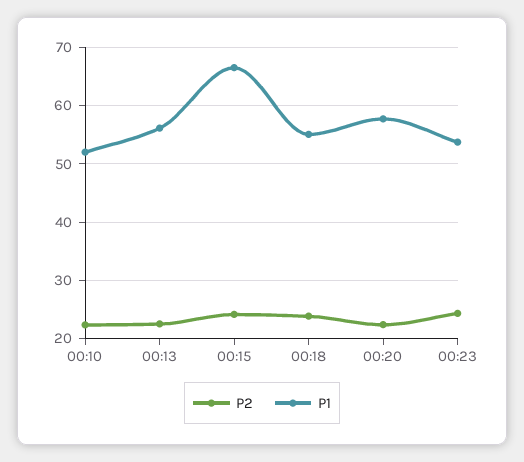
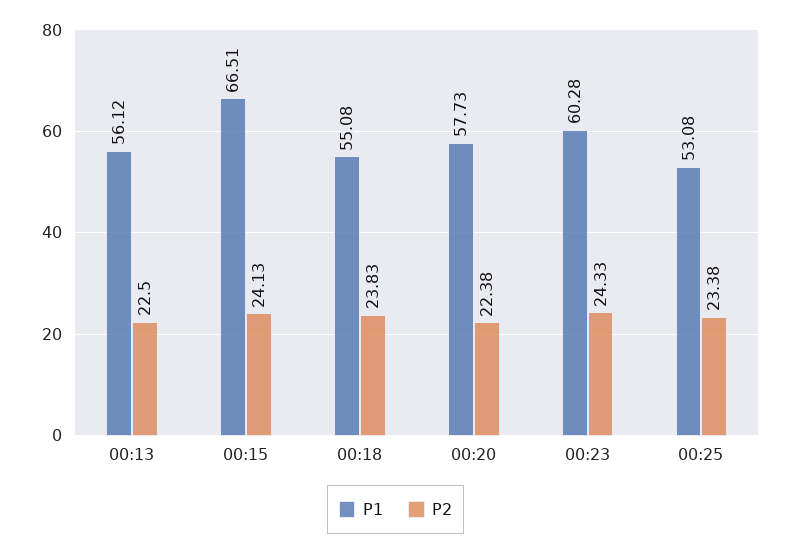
P2, 00:10: 22 -> none
P1, 00:10: 52 -> none
P1, 00:23: 54 -> 60.28
P1, 00:25: none -> 53.08
P2, 00:25: none -> 23.38

